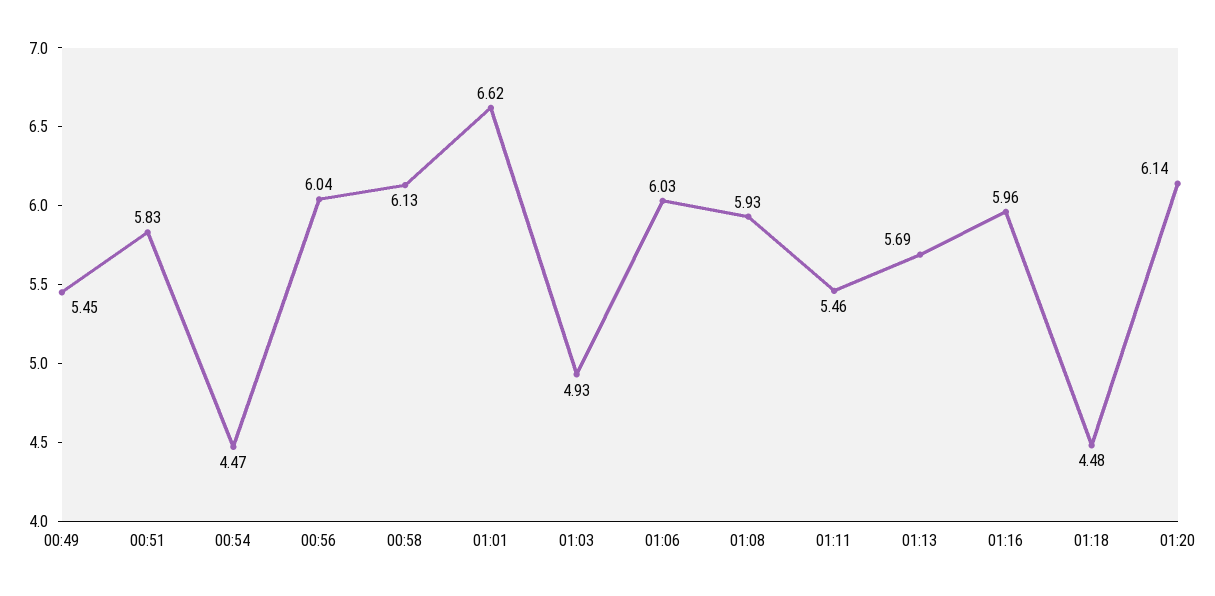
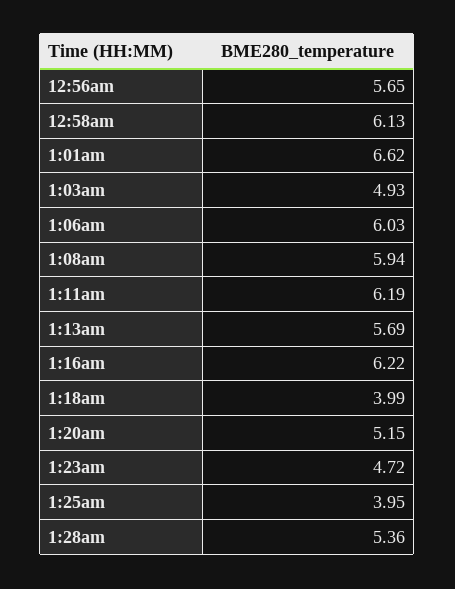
00:49: 5.45 -> none
00:51: 5.83 -> none
00:54: 4.47 -> none
00:56: 6.04 -> 5.65
01:08: 5.93 -> 5.94
01:11: 5.46 -> 6.19
01:16: 5.96 -> 6.22
01:18: 4.48 -> 3.99
01:20: 6.14 -> 5.15
1:23am: none -> 4.72
1:25am: none -> 3.95
1:28am: none -> 5.36

